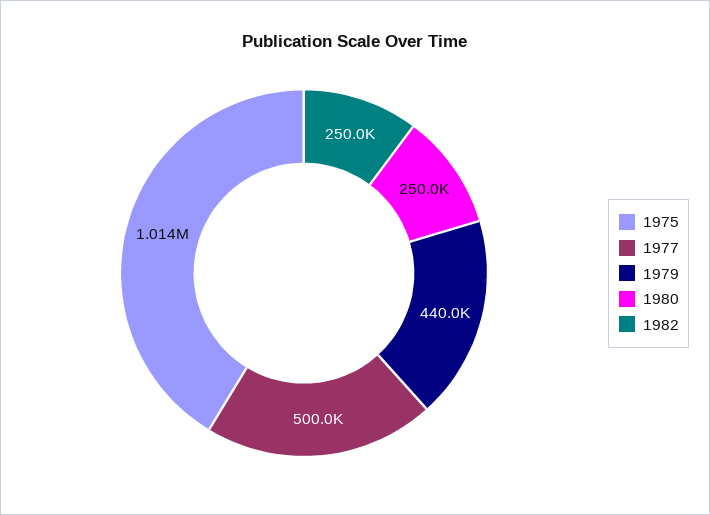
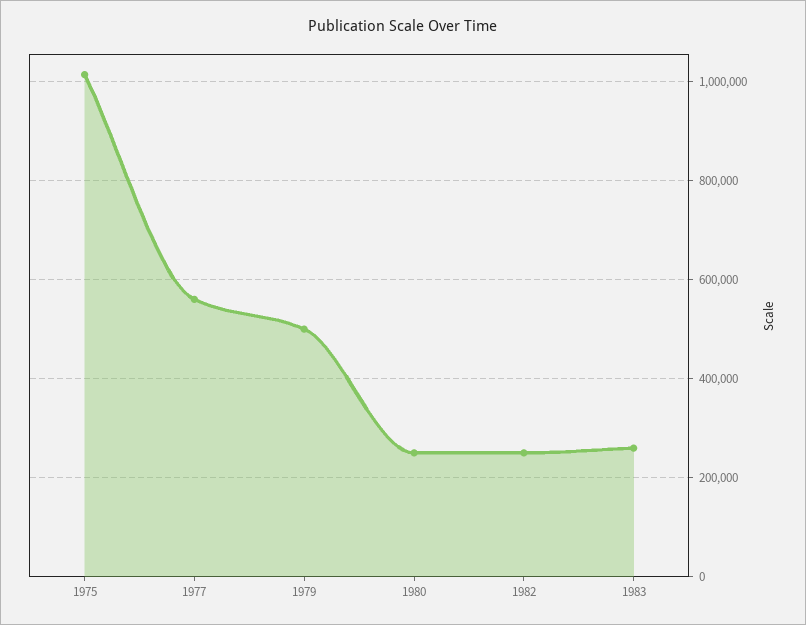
1977: 500000 -> 560000
1979: 440000 -> 500000
1983: none -> 260000

